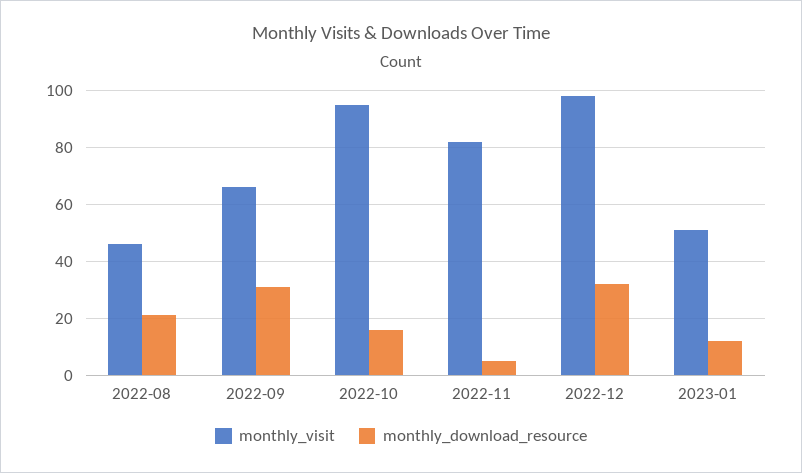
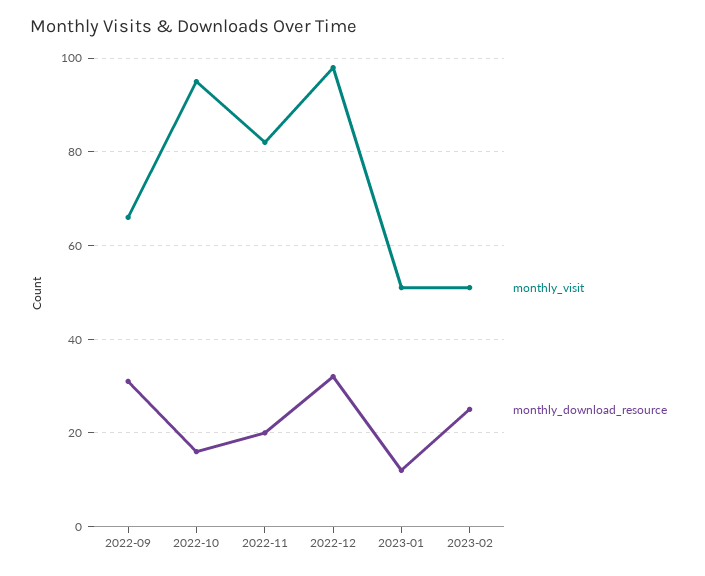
monthly_visit, 2022-08: 45 -> none
monthly_download_resource, 2022-08: 20 -> none
monthly_download_resource, 2022-11: 5 -> 20
monthly_visit, 2023-02: none -> 50
monthly_download_resource, 2023-02: none -> 25

